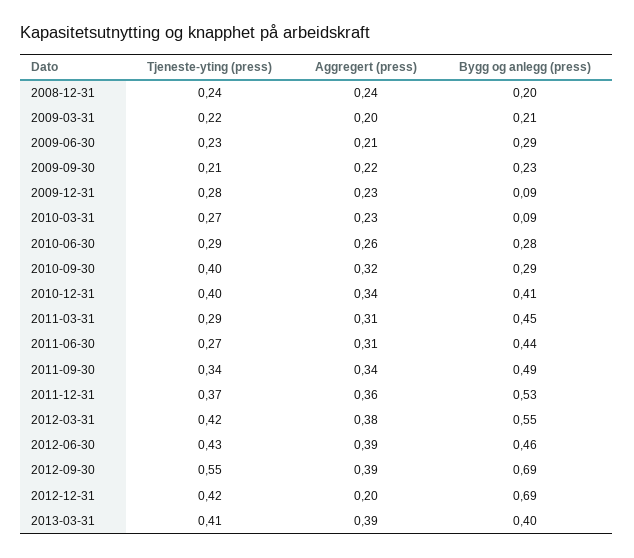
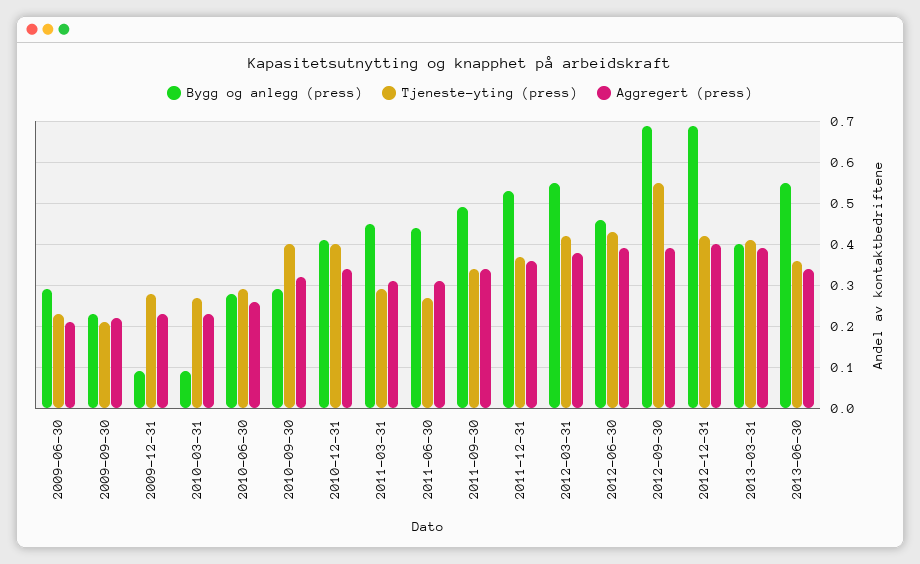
Tjeneste-yting (press), 2008-12-31: 0.24 -> none
Aggregert (press), 2008-12-31: 0.24 -> none
Bygg og anlegg (press), 2008-12-31: 0.2 -> none
Tjeneste-yting (press), 2009-03-31: 0.22 -> none
Aggregert (press), 2009-03-31: 0.2 -> none
Bygg og anlegg (press), 2009-03-31: 0.21 -> none
Aggregert (press), 2012-12-31: 0.2 -> 0.4
Bygg og anlegg (press), 2013-06-30: none -> 0.55
Tjeneste-yting (press), 2013-06-30: none -> 0.35
Aggregert (press), 2013-06-30: none -> 0.35

